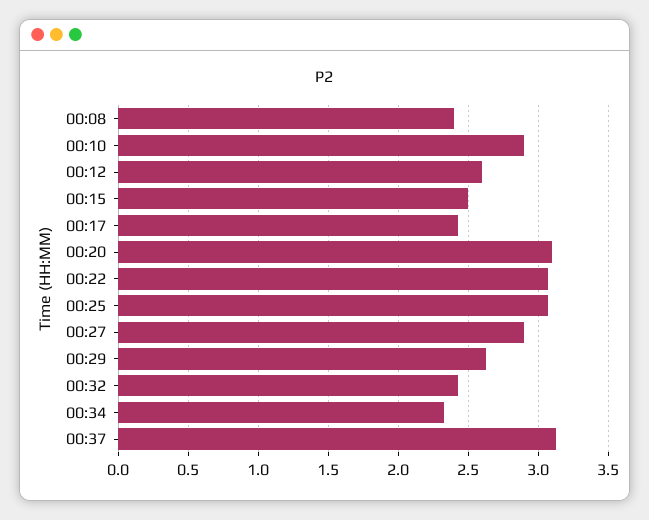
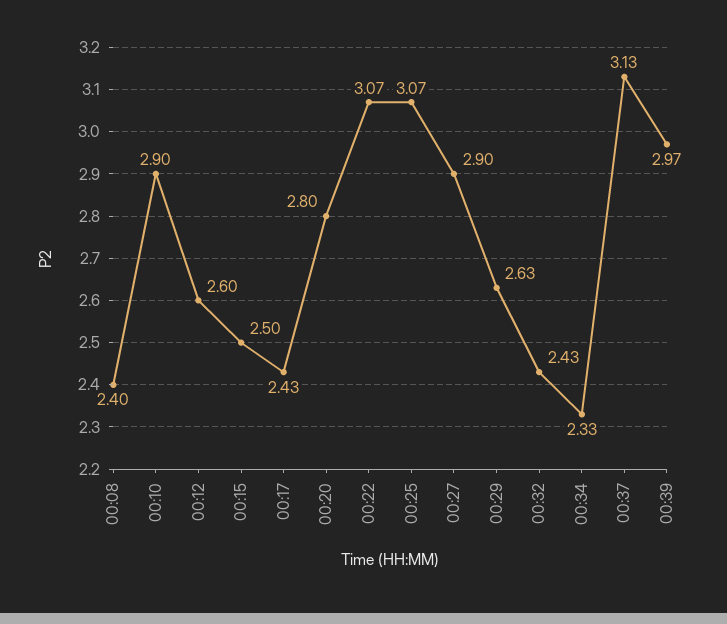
00:20: 3.1 -> 2.8
00:39: none -> 2.97

